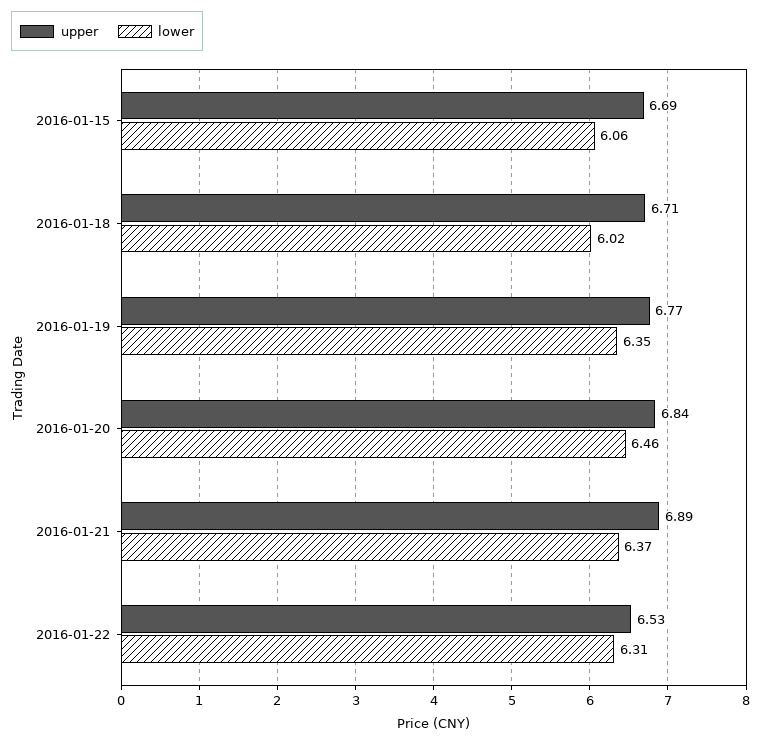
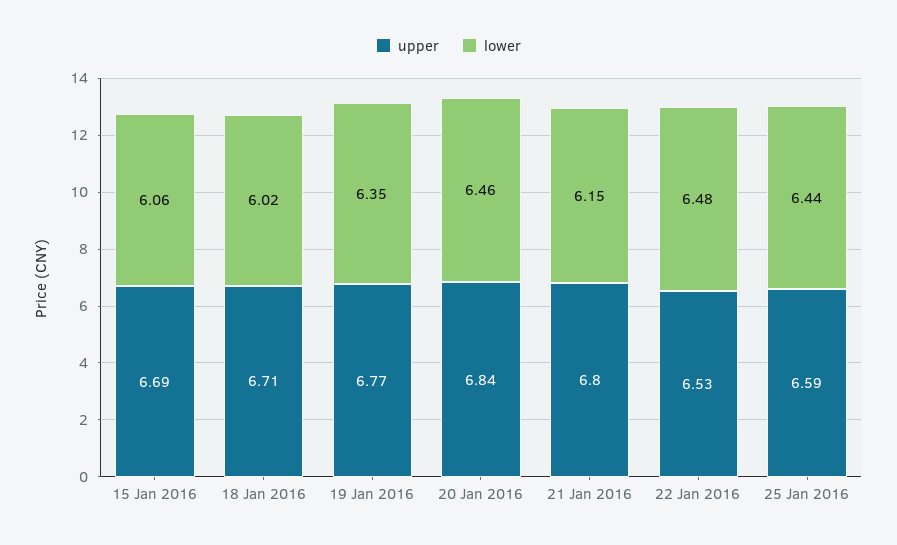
upper, 2016-01-21: 6.89 -> 6.8
lower, 2016-01-21: 6.37 -> 6.15
lower, 2016-01-22: 6.31 -> 6.48
upper, 25 Jan 2016: none -> 6.59
lower, 25 Jan 2016: none -> 6.44

